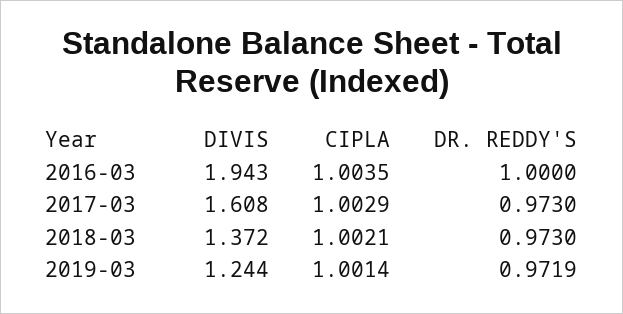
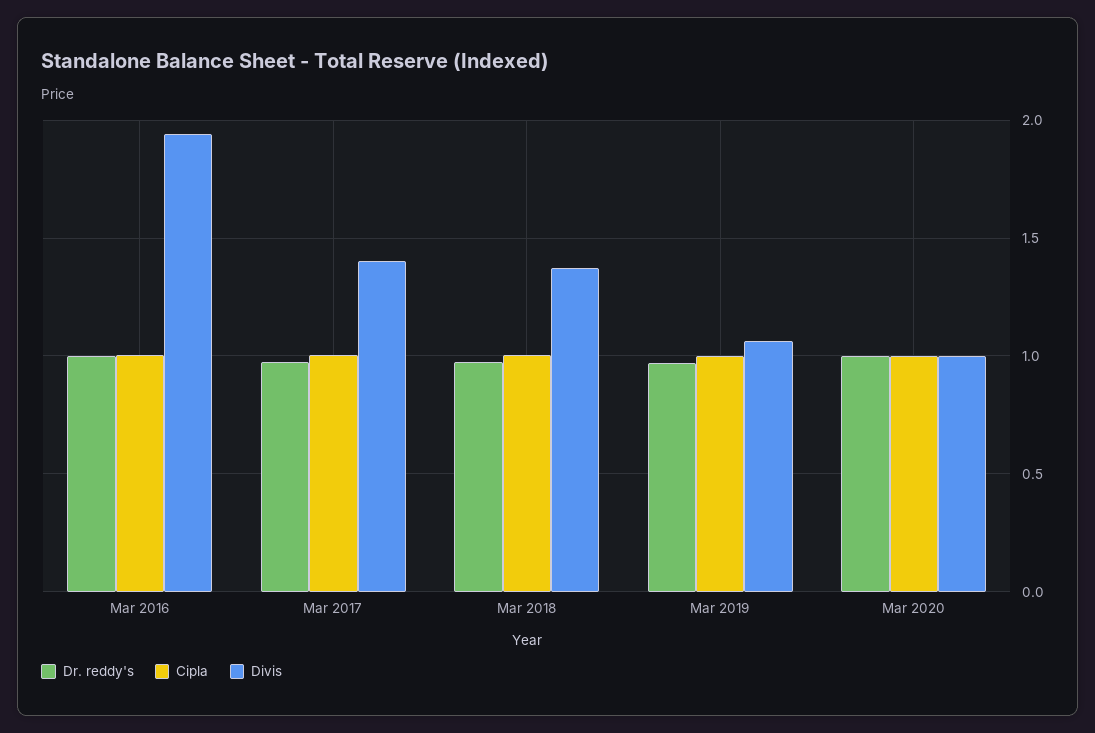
DIVIS, 2017-03: 1.608 -> 1.4
DIVIS, 2019-03: 1.244 -> 1.05
DR. REDDY'S, Mar 2020: none -> 1
CIPLA, Mar 2020: none -> 1
DIVIS, Mar 2020: none -> 1

